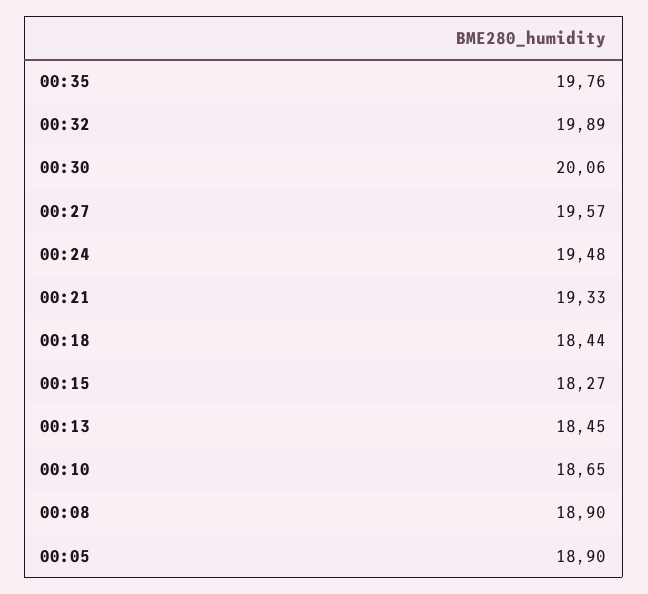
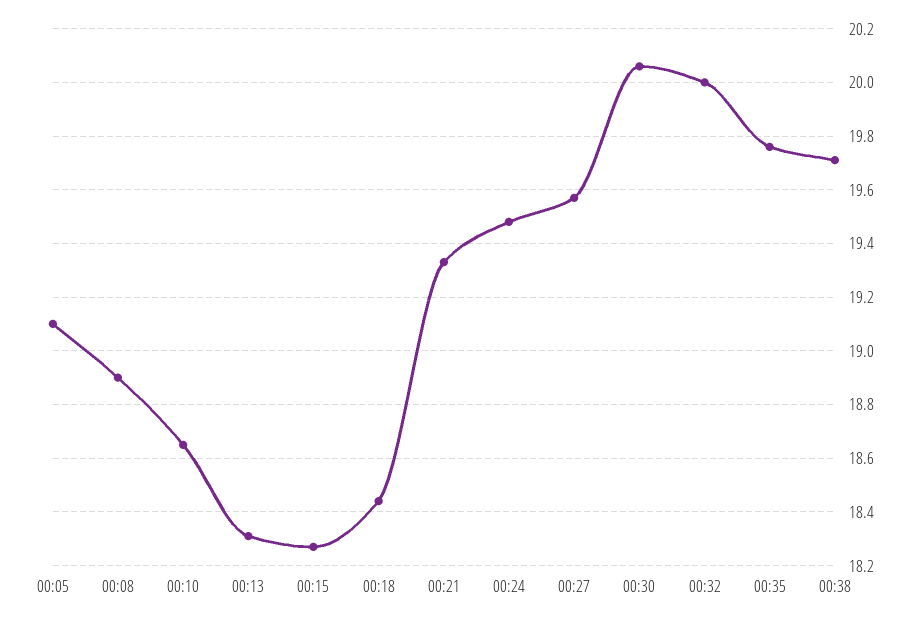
00:32: 19.89 -> 20
00:13: 18.45 -> 18.3
00:05: 18.9 -> 19.1
00:38: none -> 19.7

